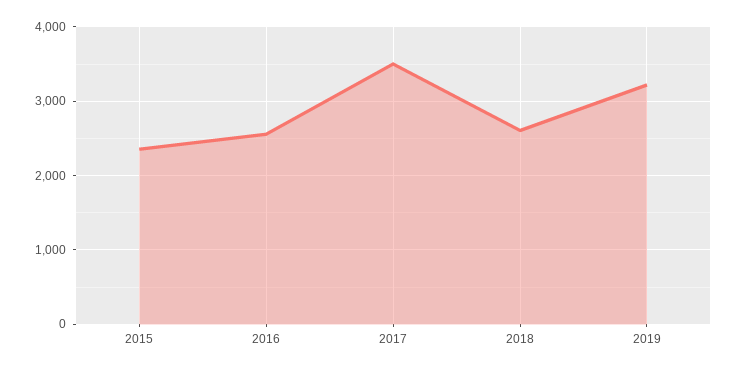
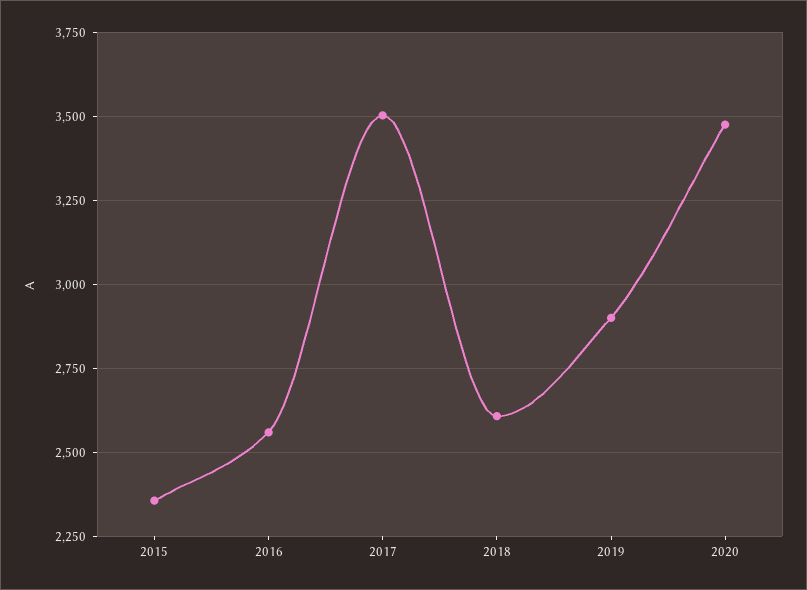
2019: 3200 -> 2900
2020: none -> 3475

